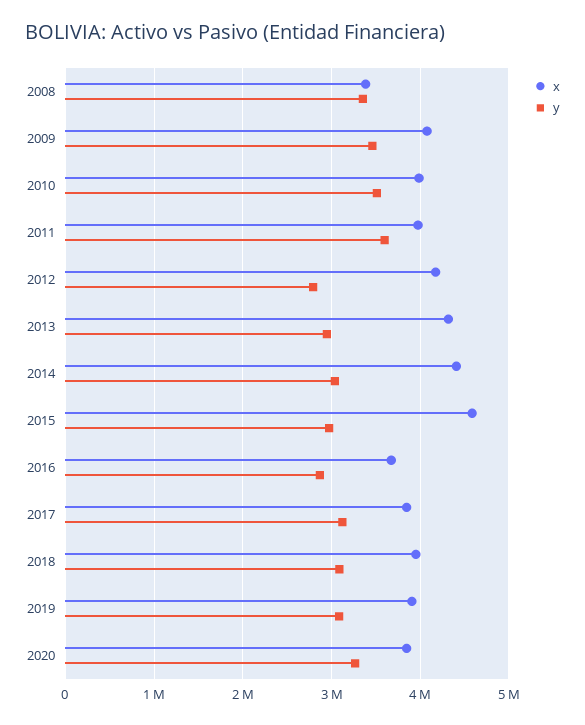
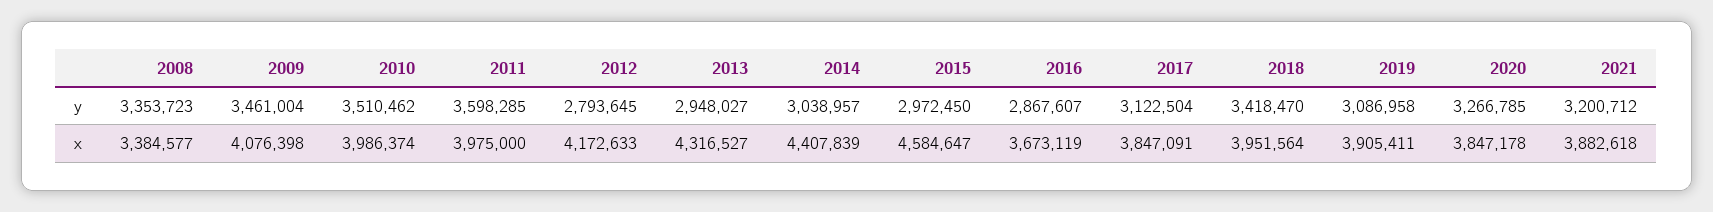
y, 2018: 3100000 -> 3418470
y, 2021: none -> 3200712
x, 2021: none -> 3882618

